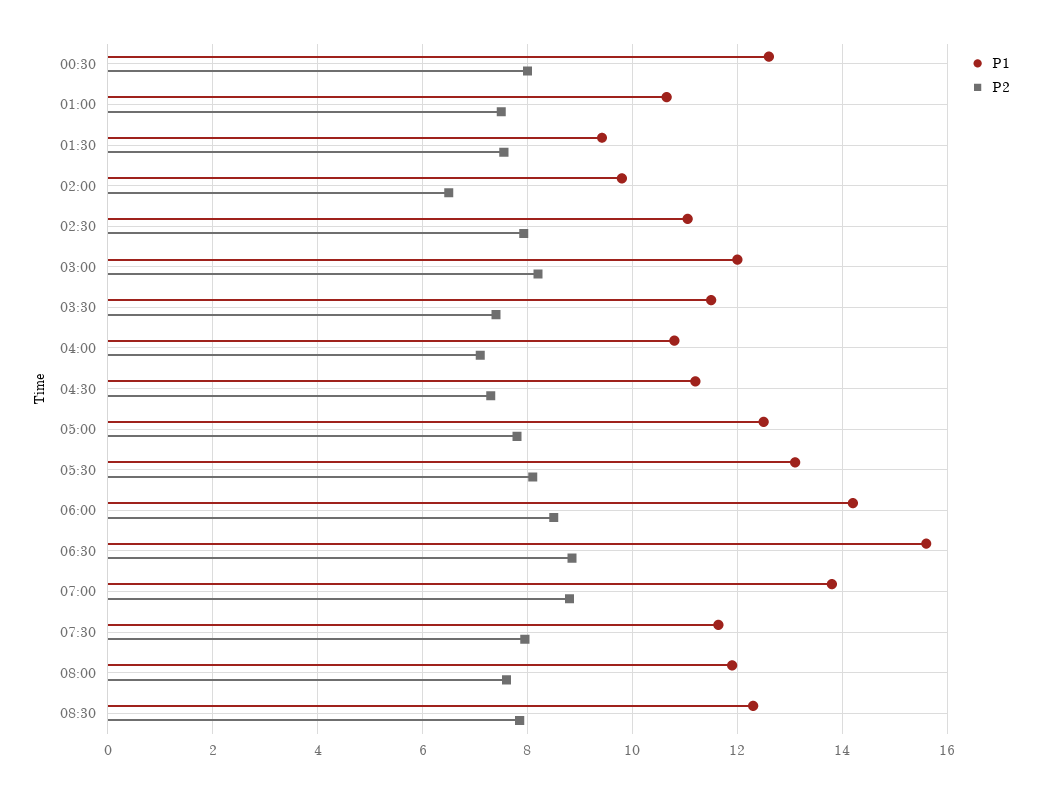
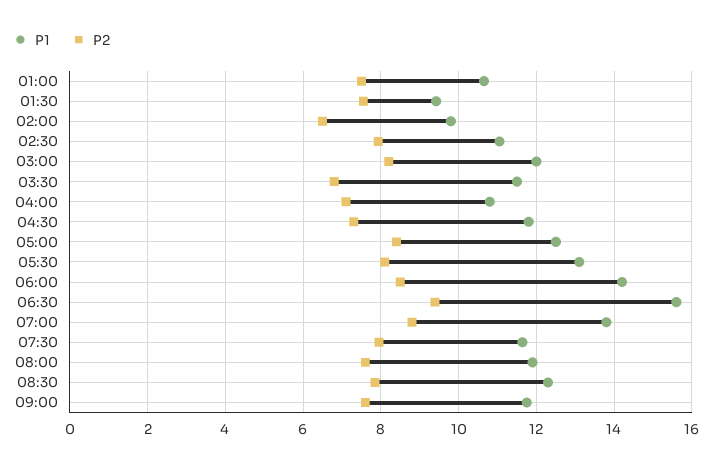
P1, 00:30: 12.6 -> none
P2, 00:30: 8 -> none
P2, 03:30: 7.4 -> 6.8
P1, 04:30: 11.2 -> 11.8
P2, 05:00: 7.8 -> 8.4
P2, 06:30: 8.8 -> 9.4
P1, 09:00: none -> 11.8
P2, 09:00: none -> 7.6

